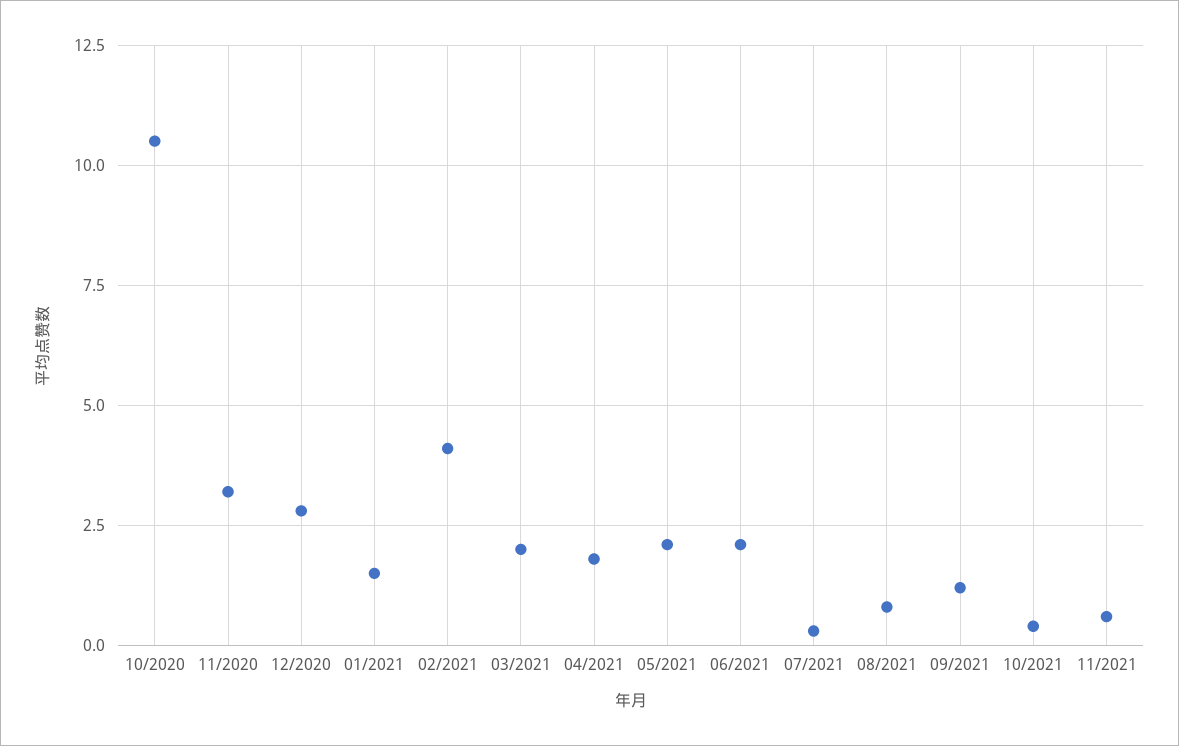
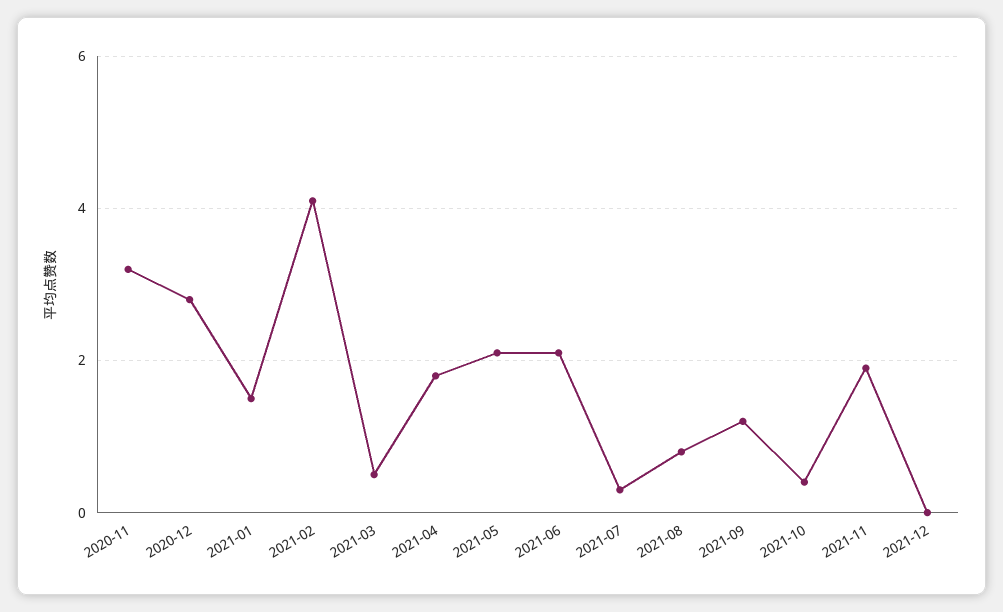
10/2020: 10.5 -> none
03/2021: 2 -> 0.5
11/2021: 0.5 -> 2
2021-12: none -> 0

